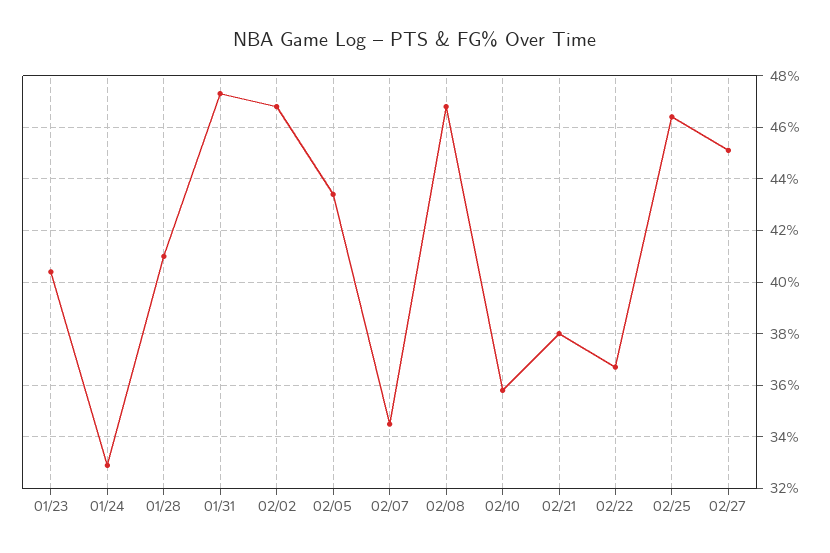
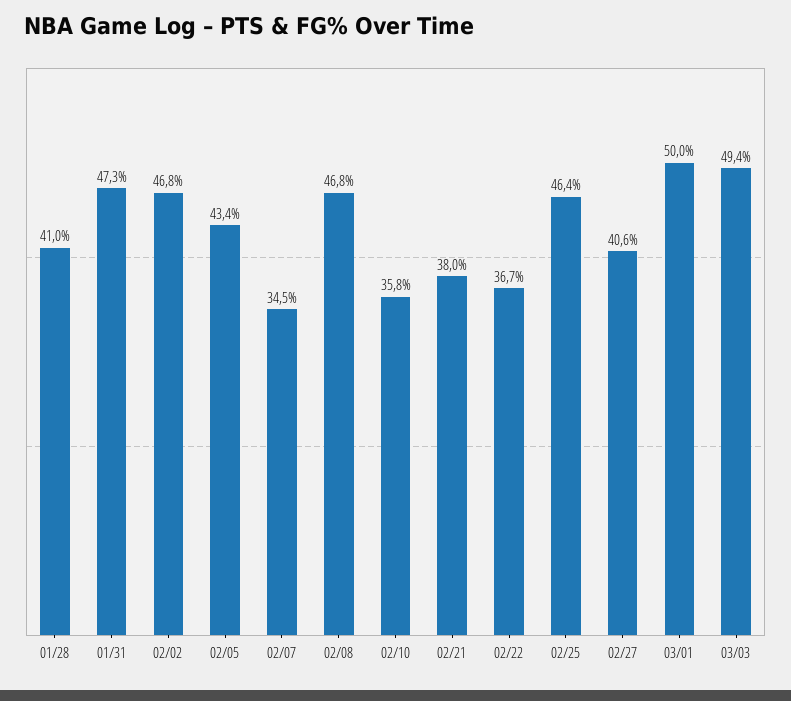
01/23: 40.5 -> none
01/24: 33 -> none
02/27: 45 -> 40.6
03/01: none -> 50
03/03: none -> 49.4

